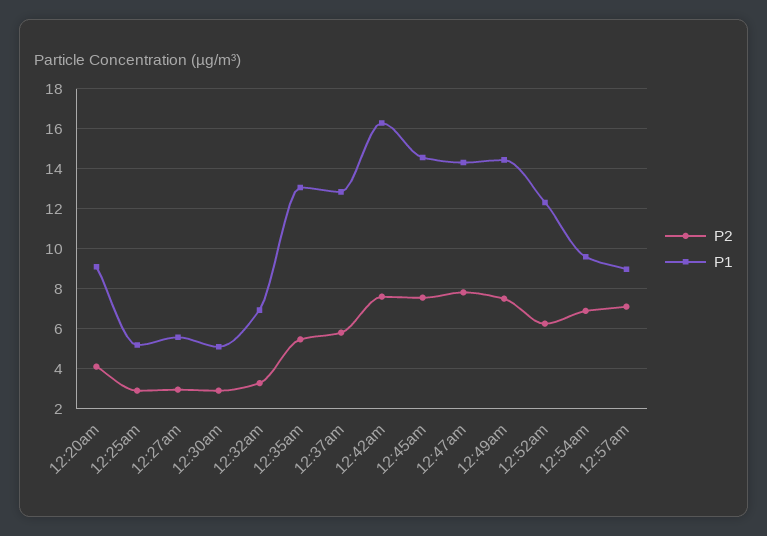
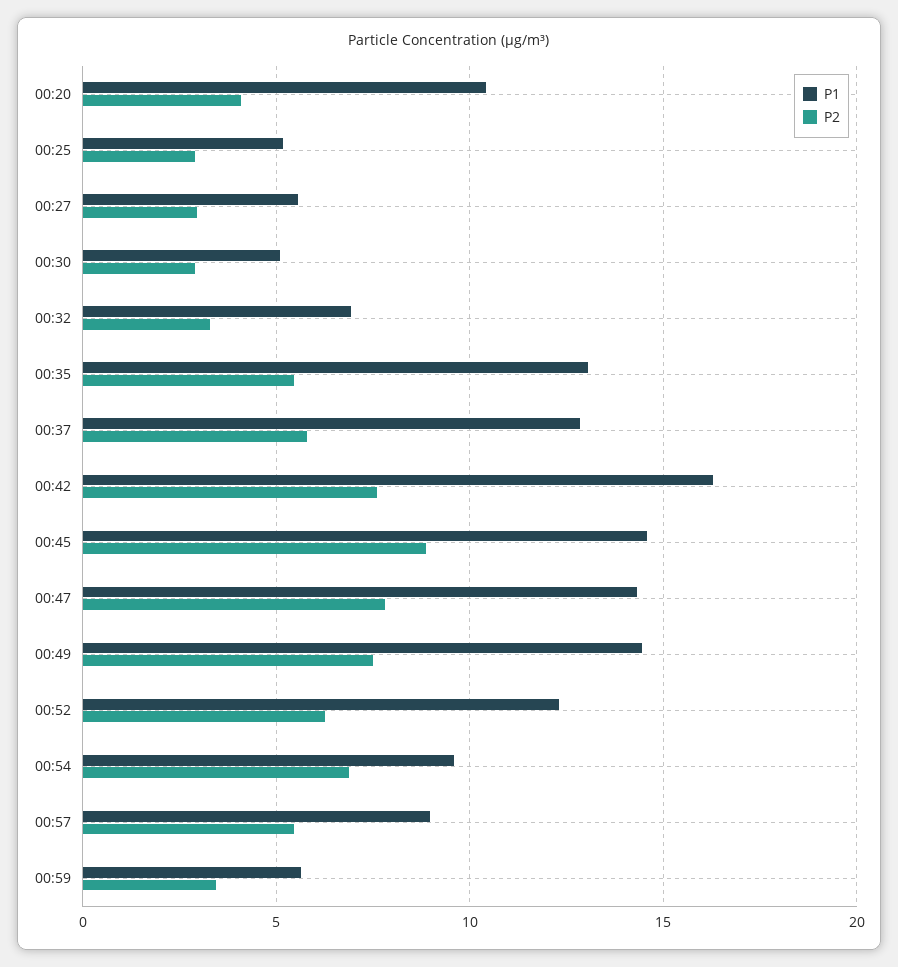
P1, 12:20am: 9 -> 10.5
P2, 12:45am: 7.5 -> 9
P2, 12:57am: 7 -> 5.5
P1, 00:59: none -> 5.5
P2, 00:59: none -> 3.5

